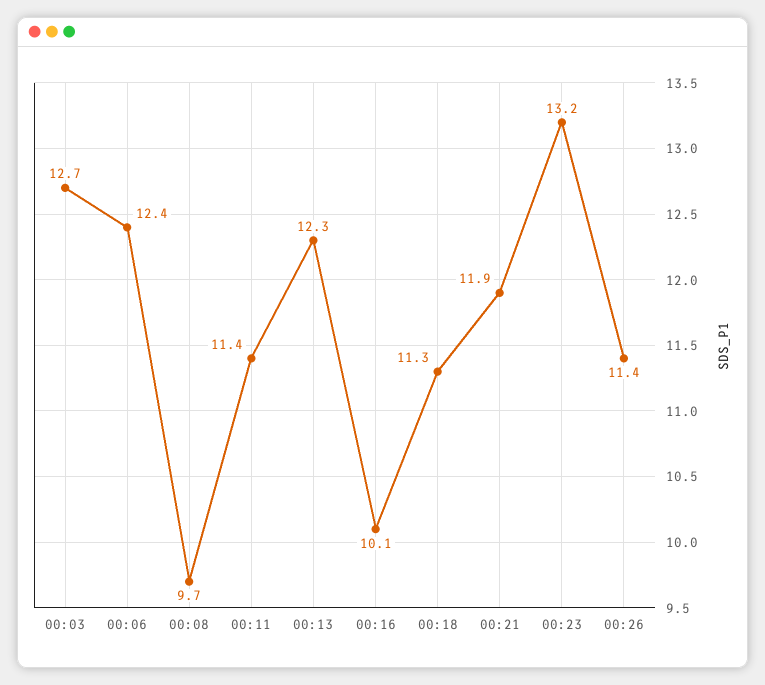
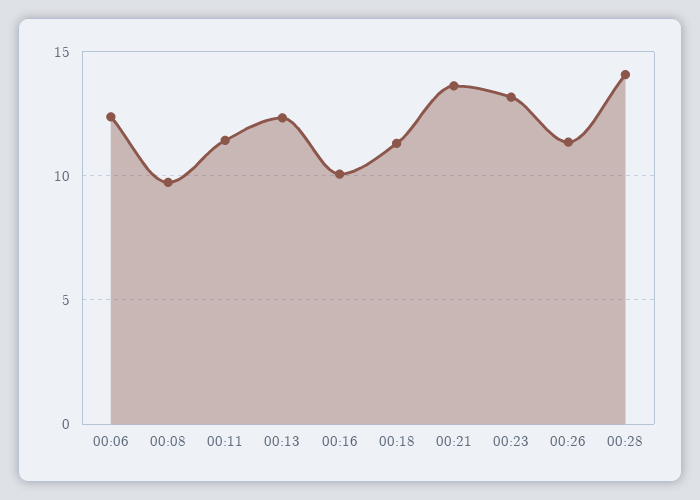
00:03: 12.7 -> none
00:21: 11.9 -> 13.5
00:28: none -> 14

